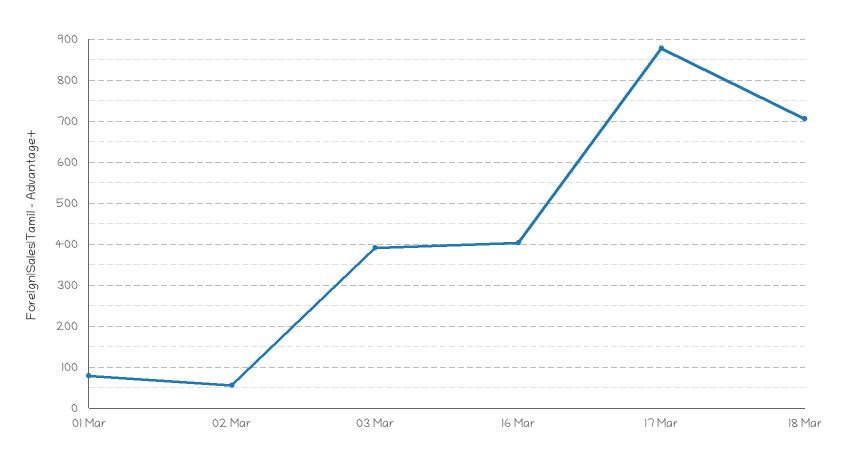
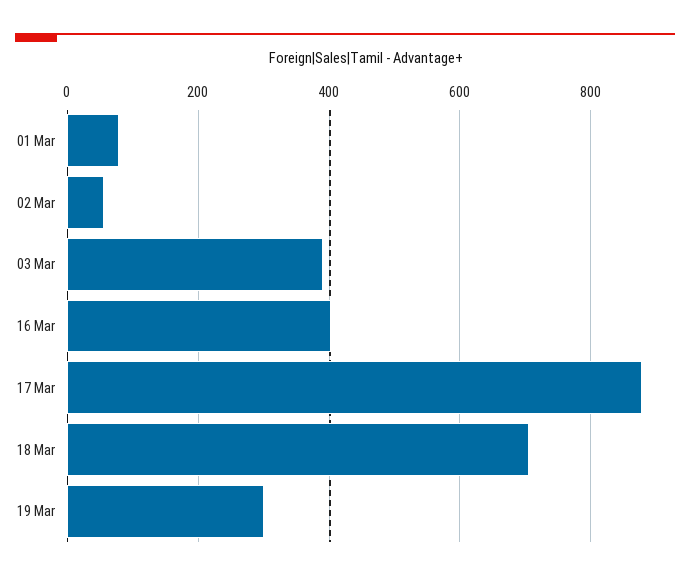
19 Mar: none -> 300

